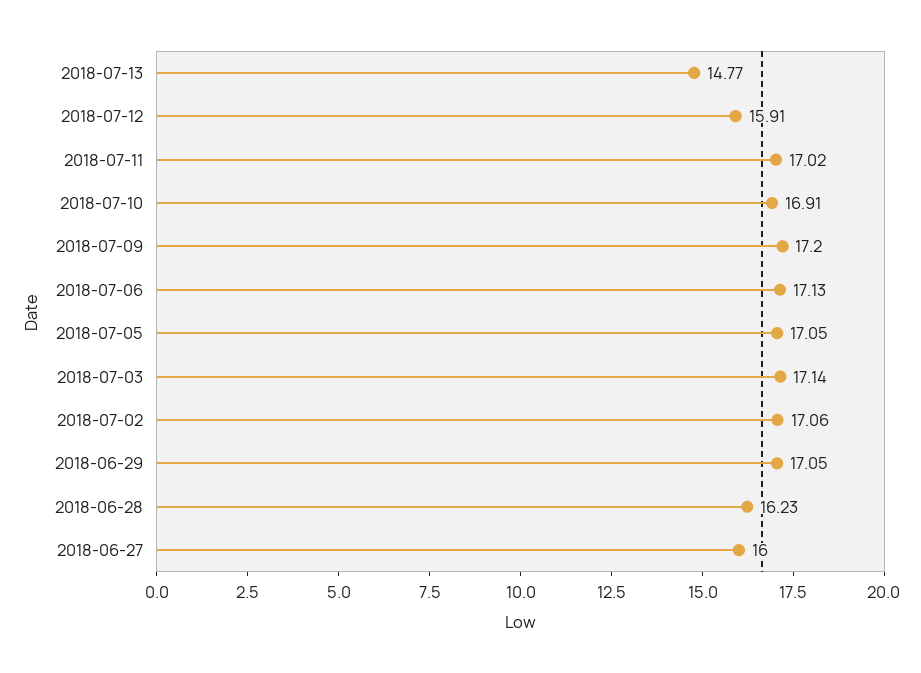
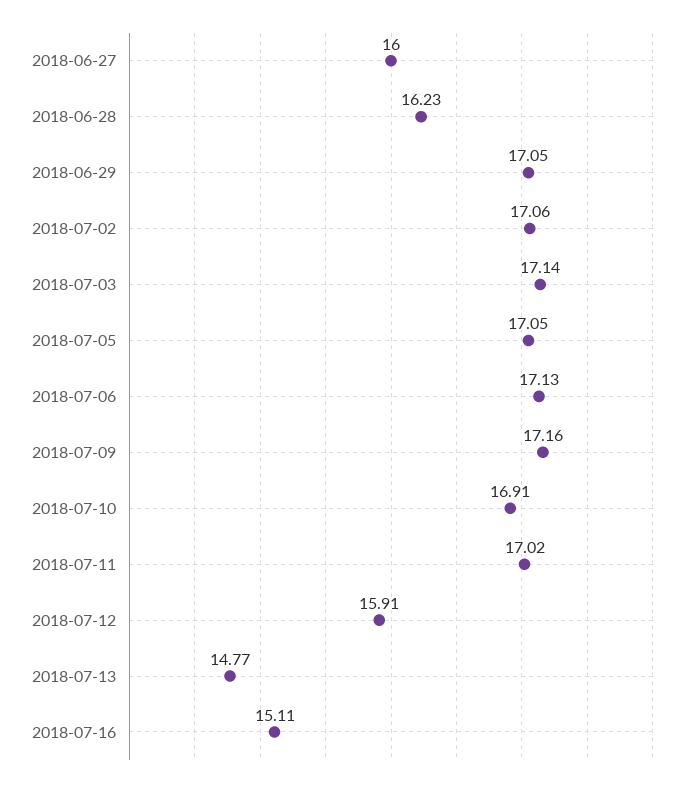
2018-07-09: 17.2 -> 17.16
2018-07-16: none -> 15.11

